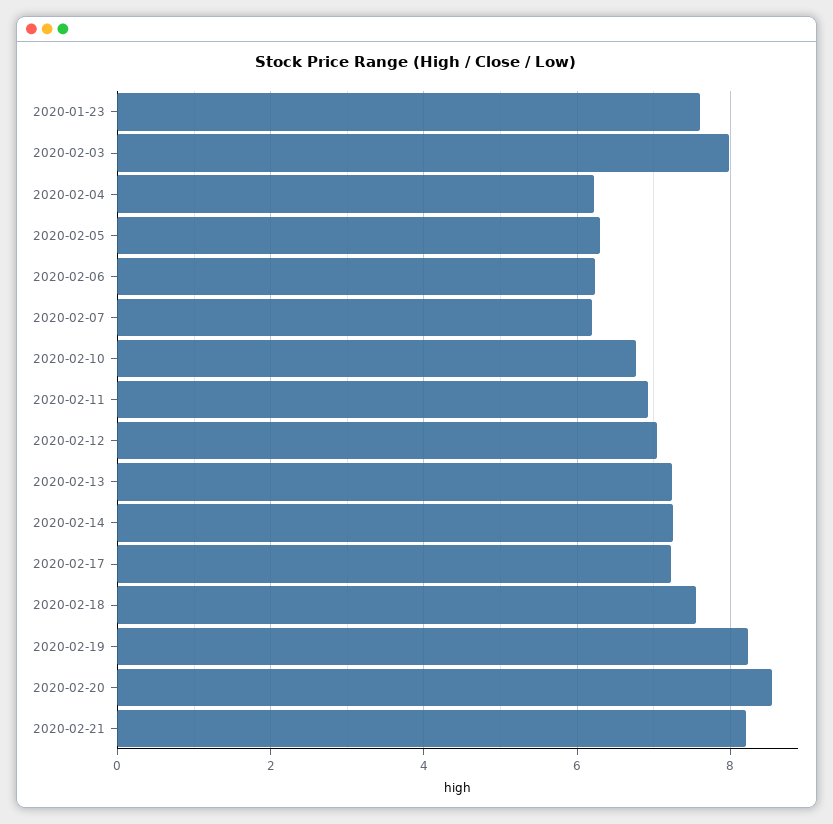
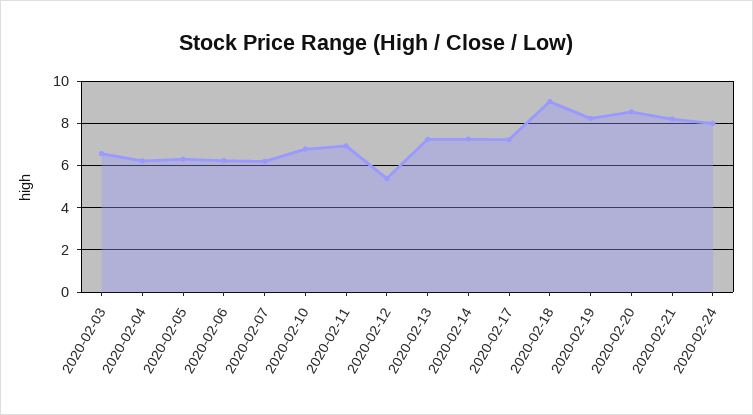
2020-01-23: 7.6 -> none
2020-02-03: 8 -> 6.5
2020-02-12: 7 -> 5.5
2020-02-18: 7.6 -> 9
2020-02-24: none -> 8

